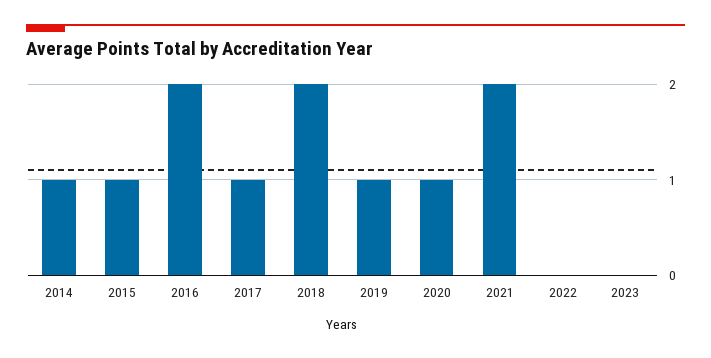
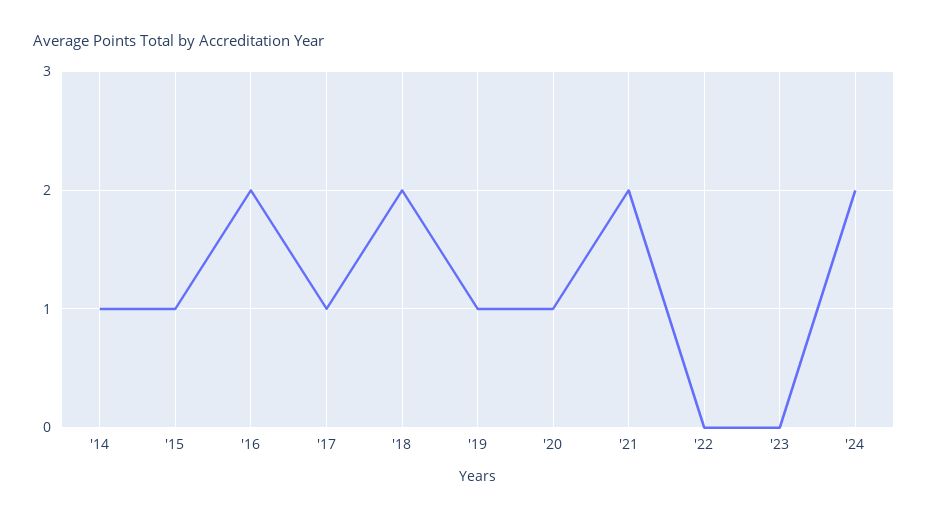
'24: none -> 2

